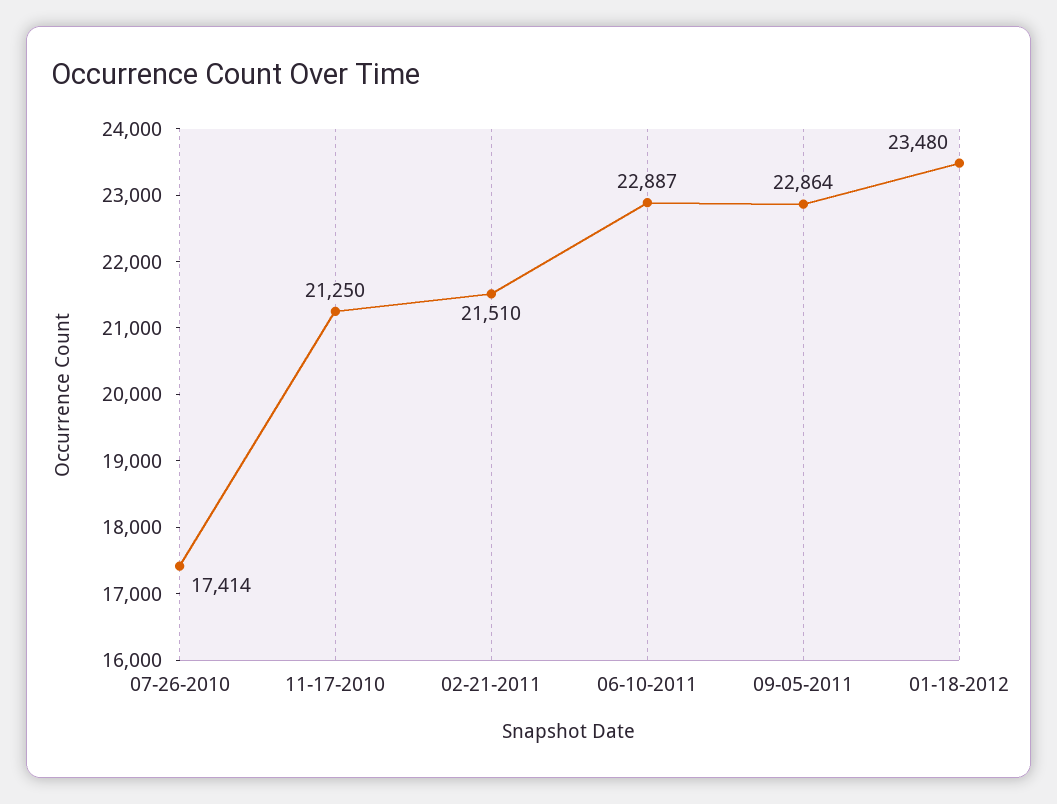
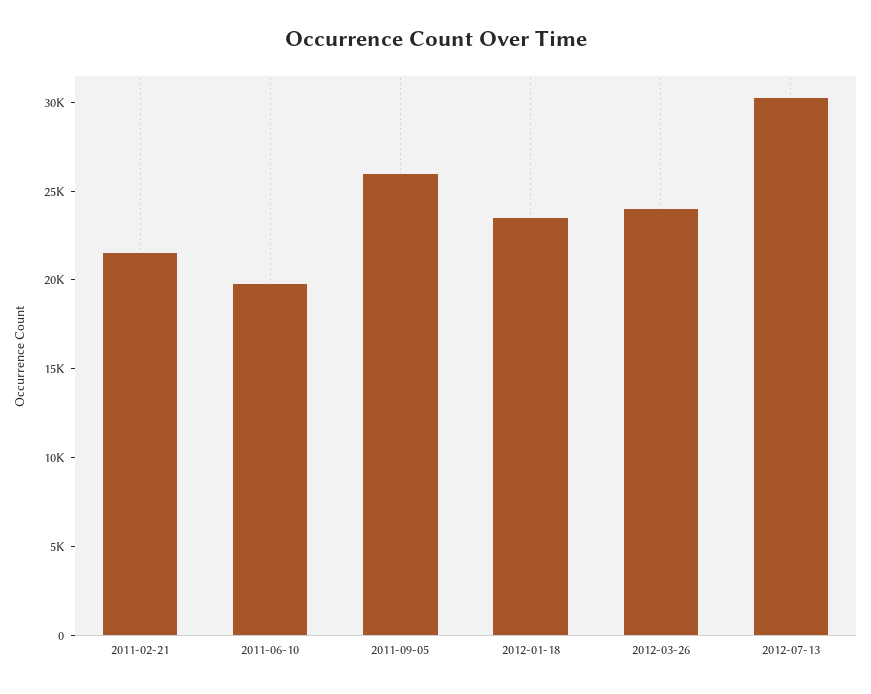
07-26-2010: 17414 -> none
11-17-2010: 21250 -> none
06-10-2011: 22887 -> 20000
09-05-2011: 22864 -> 26000
2012-03-26: none -> 24000
2012-07-13: none -> 30000

